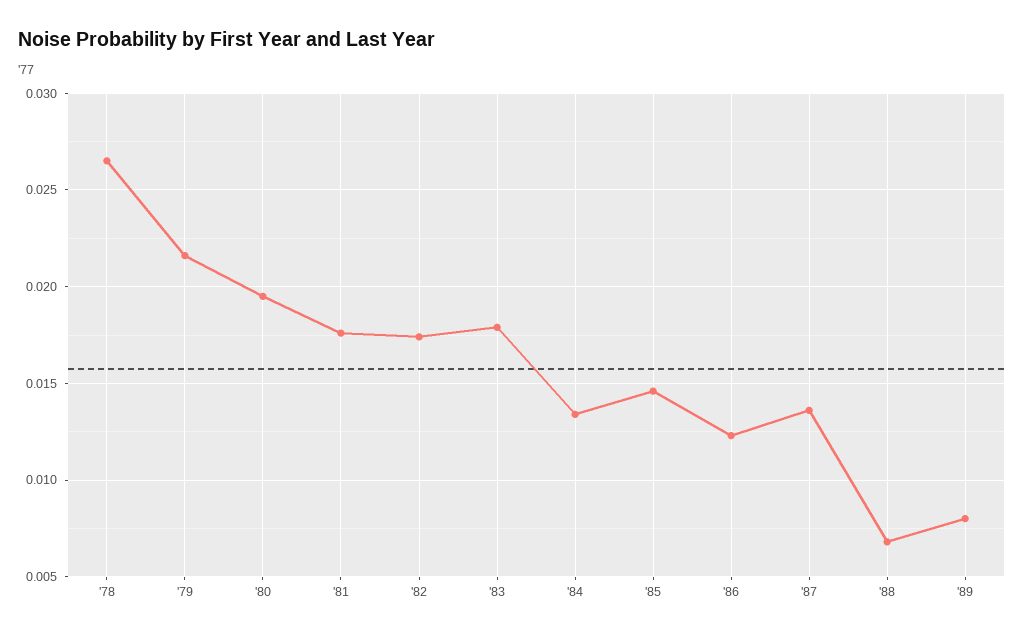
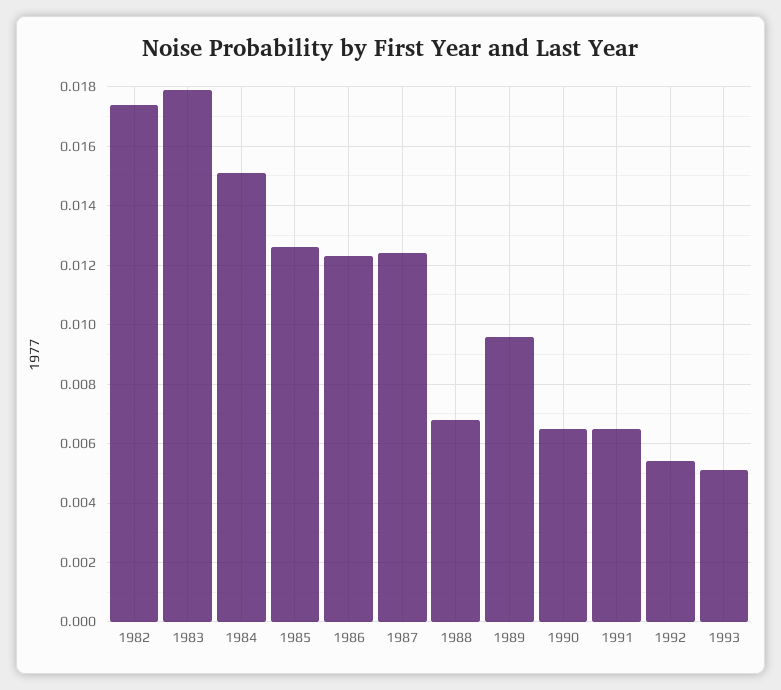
'78: 0.0265 -> none
'79: 0.0215 -> none
'80: 0.0195 -> none
'81: 0.0175 -> none
'84: 0.0135 -> 0.015
'85: 0.0145 -> 0.0125
'87: 0.0135 -> 0.0125
'89: 0.008 -> 0.0095
1990: none -> 0.0065
1991: none -> 0.0065
1992: none -> 0.0055
1993: none -> 0.005

